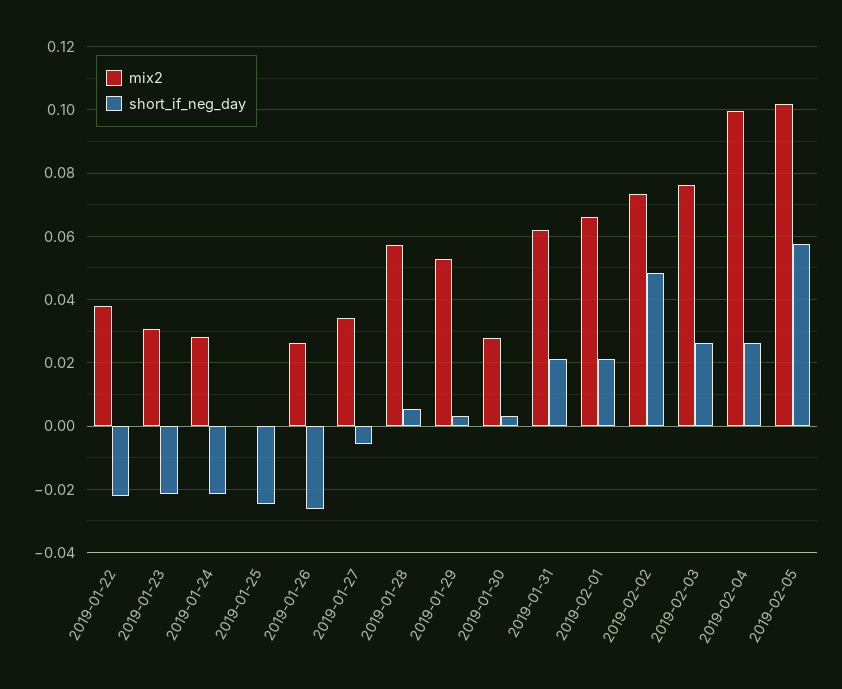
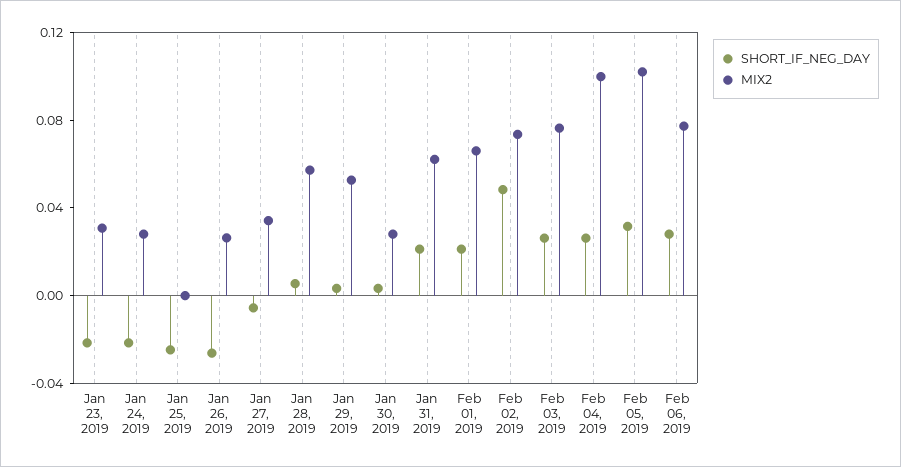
mix2, 2019-01-22: 0.038 -> none
short_if_neg_day, 2019-01-22: -0.022 -> none
short_if_neg_day, 2019-02-05: 0.058 -> 0.03
short_if_neg_day, Feb 06, 2019: none -> 0.03
mix2, Feb 06, 2019: none -> 0.08

